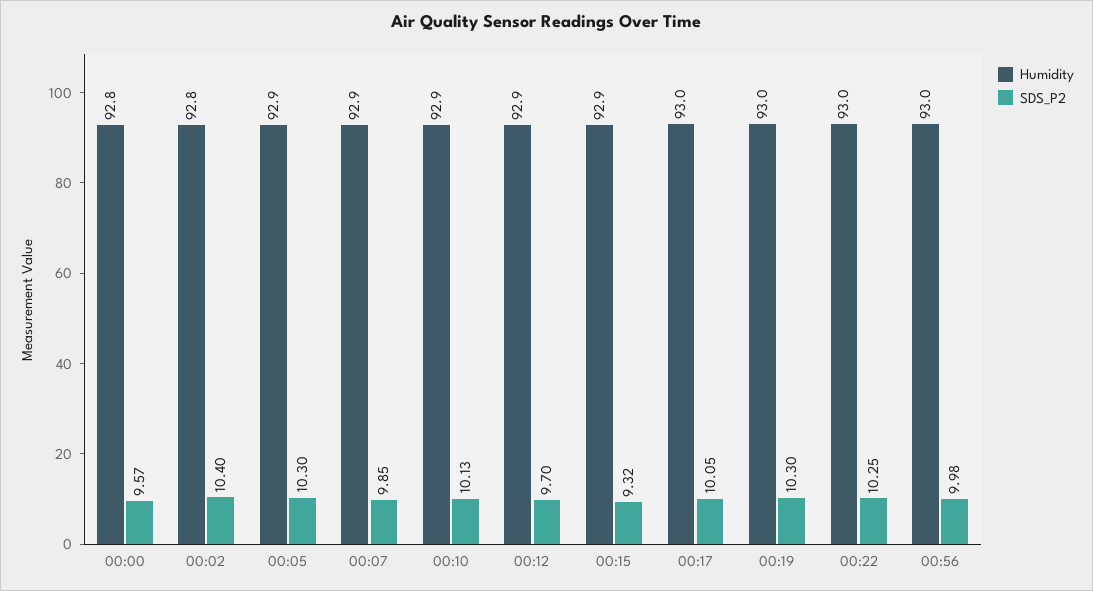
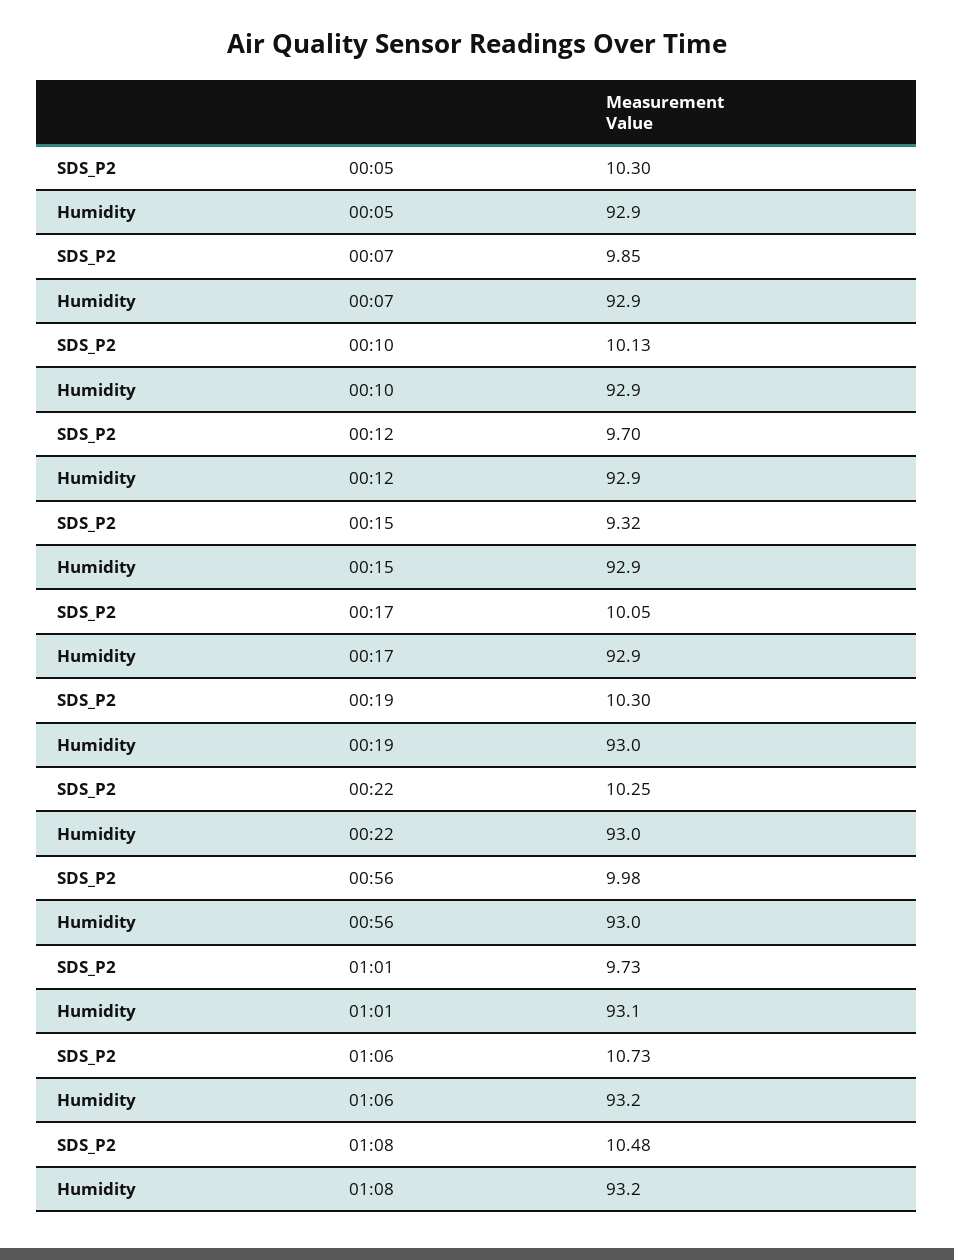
Humidity, 00:00: 92.8 -> none
SDS_P2, 00:00: 9.57 -> none
Humidity, 00:02: 92.8 -> none
SDS_P2, 00:02: 10.4 -> none
Humidity, 00:17: 93 -> 92.9
SDS_P2, 01:01: none -> 9.73
Humidity, 01:01: none -> 93.1
SDS_P2, 01:06: none -> 10.73
Humidity, 01:06: none -> 93.2
SDS_P2, 01:08: none -> 10.48
Humidity, 01:08: none -> 93.2

